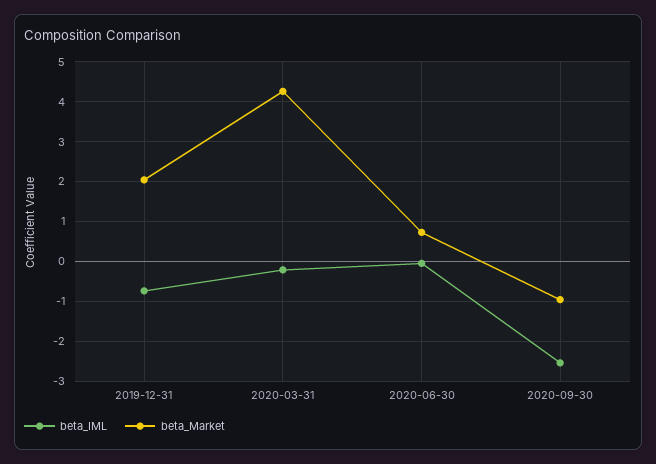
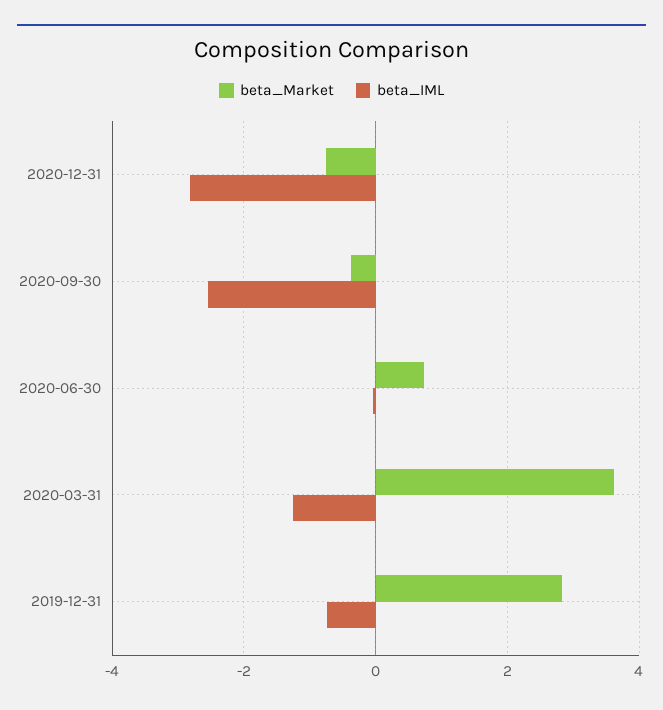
beta_Market, 2019-12-31: 2 -> 2.8
beta_IML, 2020-03-31: -0.2 -> -1.2
beta_Market, 2020-03-31: 4.2 -> 3.6
beta_Market, 2020-09-30: -1 -> -0.4
beta_Market, 2020-12-31: none -> -0.8
beta_IML, 2020-12-31: none -> -2.8

